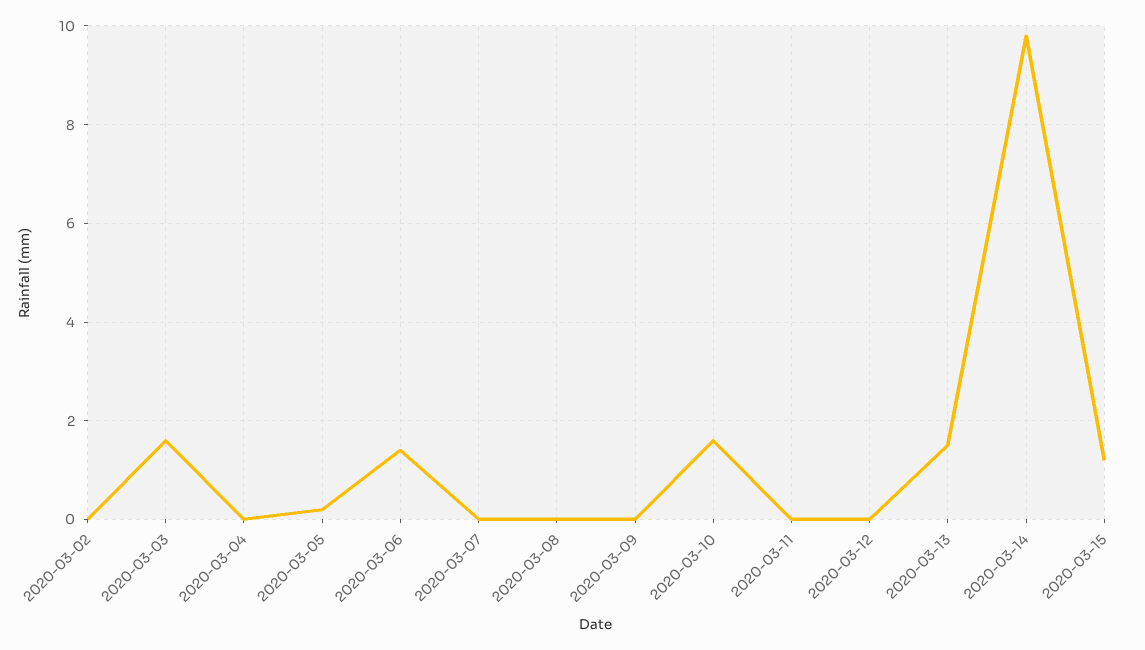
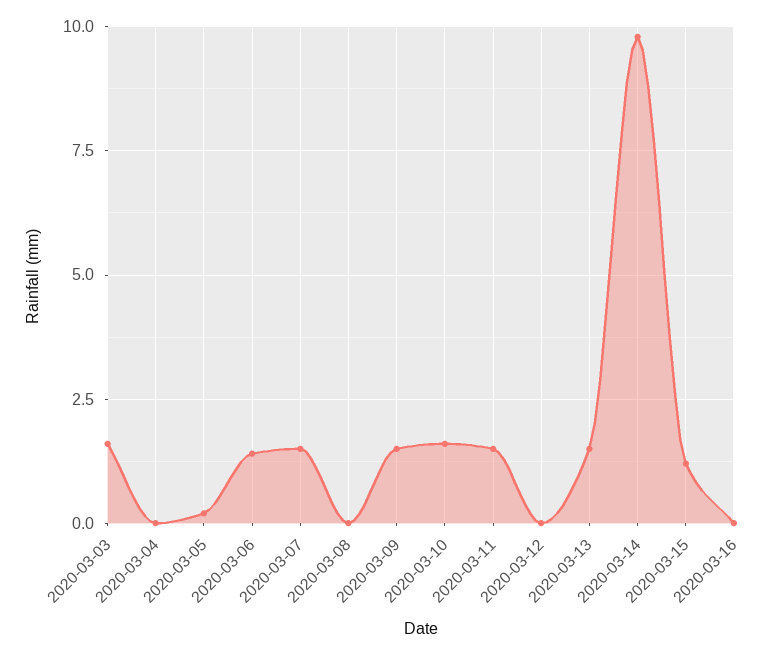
2020-03-02: 0 -> none
2020-03-07: 0 -> 1.5
2020-03-09: 0 -> 1.5
2020-03-11: 0 -> 1.5
2020-03-16: none -> 0

